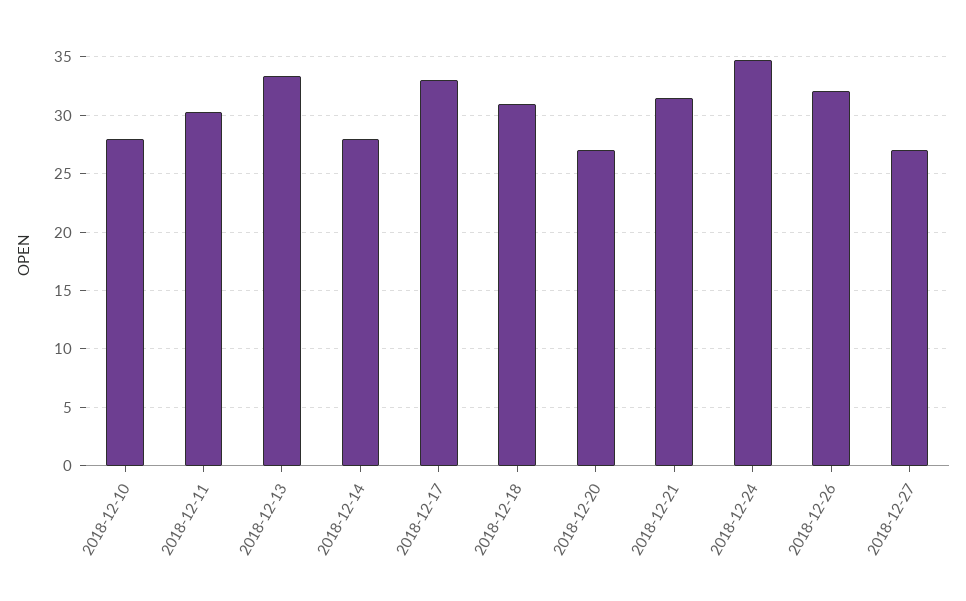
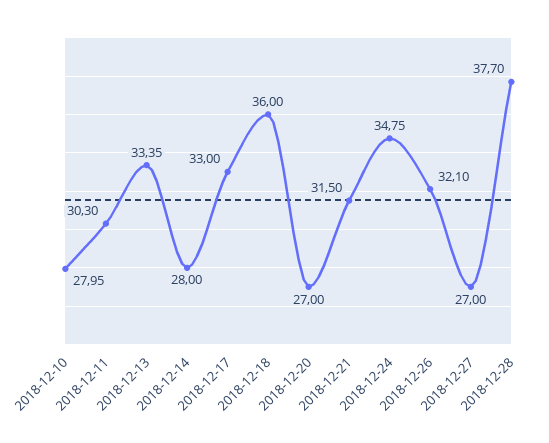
2018-12-18: 31 -> 36
2018-12-28: none -> 37.7

